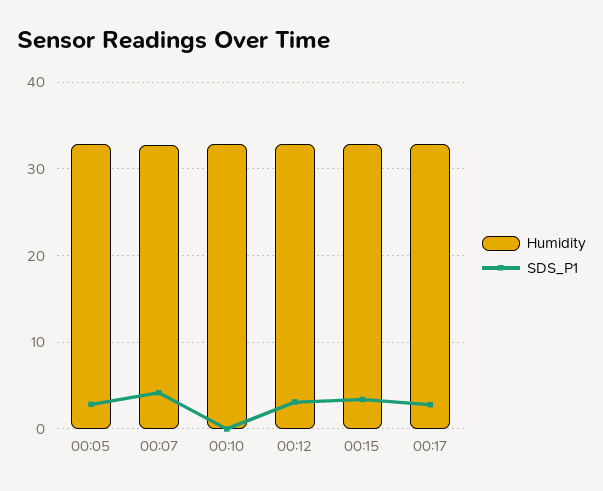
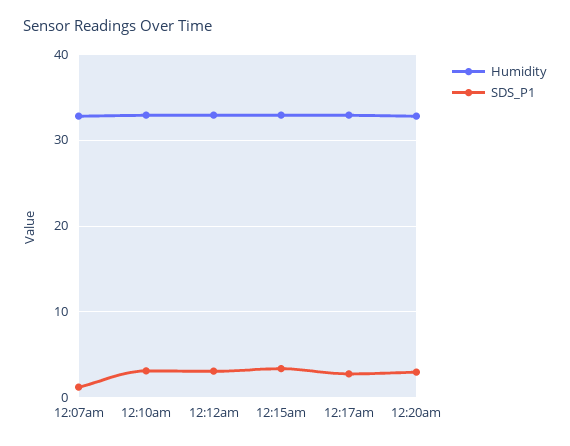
Humidity, 00:05: 33 -> none
SDS_P1, 00:05: 3 -> none
SDS_P1, 00:07: 4 -> 1
SDS_P1, 00:10: 0 -> 3
Humidity, 12:20am: none -> 33
SDS_P1, 12:20am: none -> 3

